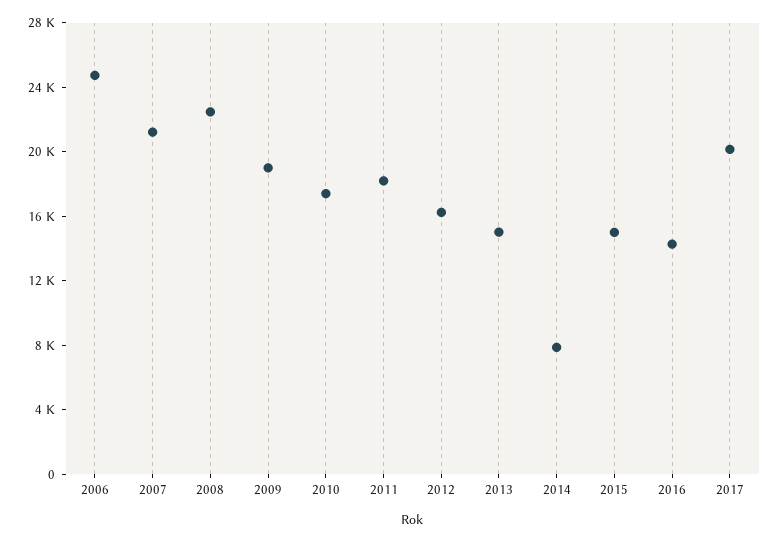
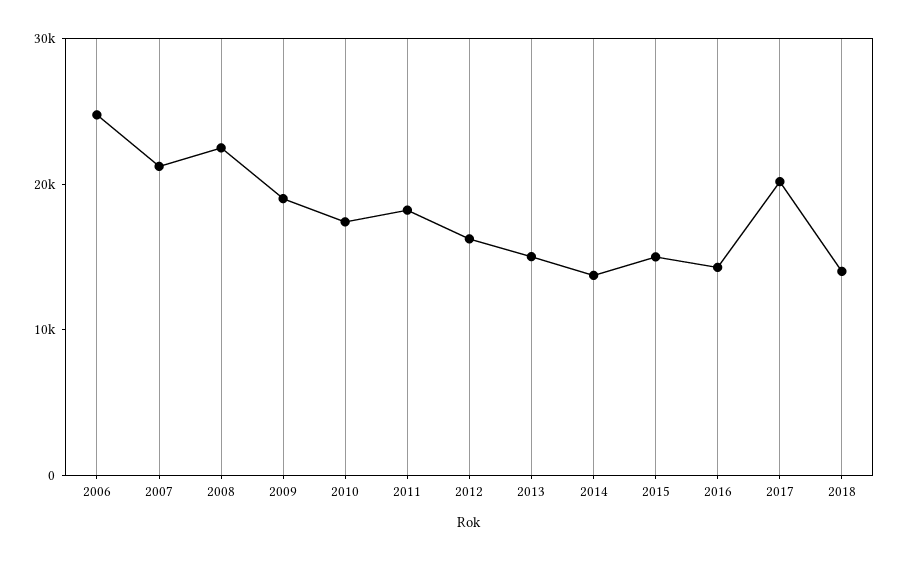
2014: 8000 -> 14000
2018: none -> 14000

